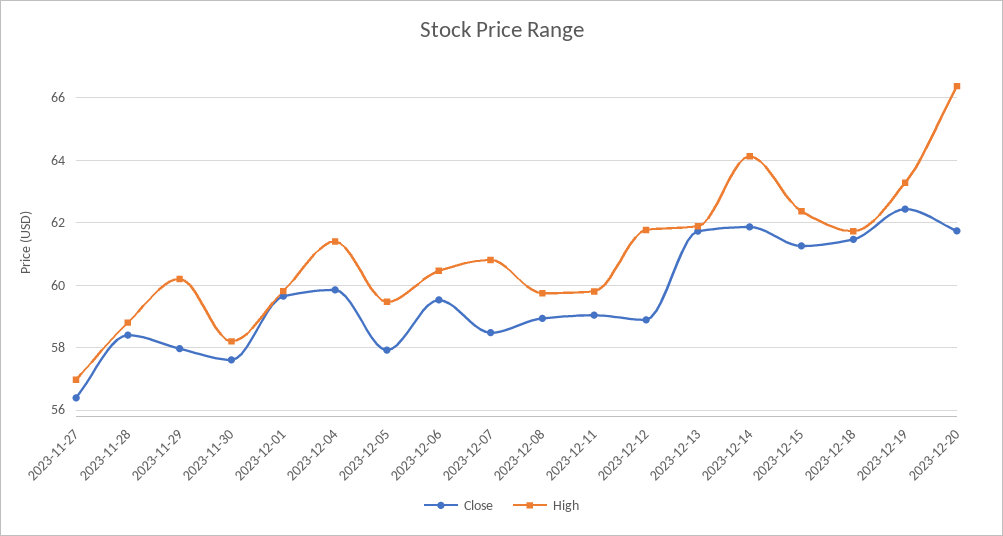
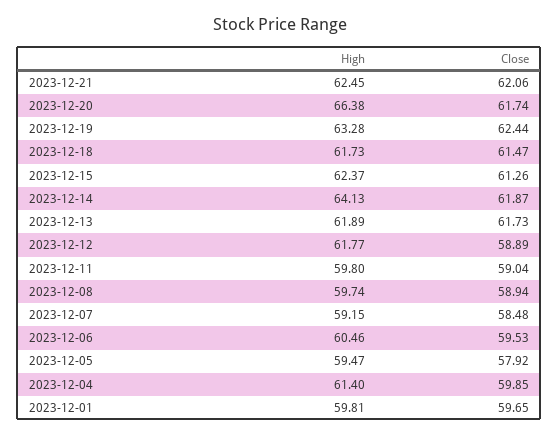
Close, 2023-11-27: 56.4 -> none
High, 2023-11-27: 57 -> none
Close, 2023-11-28: 58.4 -> none
High, 2023-11-28: 58.8 -> none
Close, 2023-11-29: 58 -> none
High, 2023-11-29: 60.2 -> none
Close, 2023-11-30: 57.6 -> none
High, 2023-11-30: 58.2 -> none
High, 2023-12-07: 60.8 -> 59.15
High, 2023-12-21: none -> 62.45
Close, 2023-12-21: none -> 62.06

